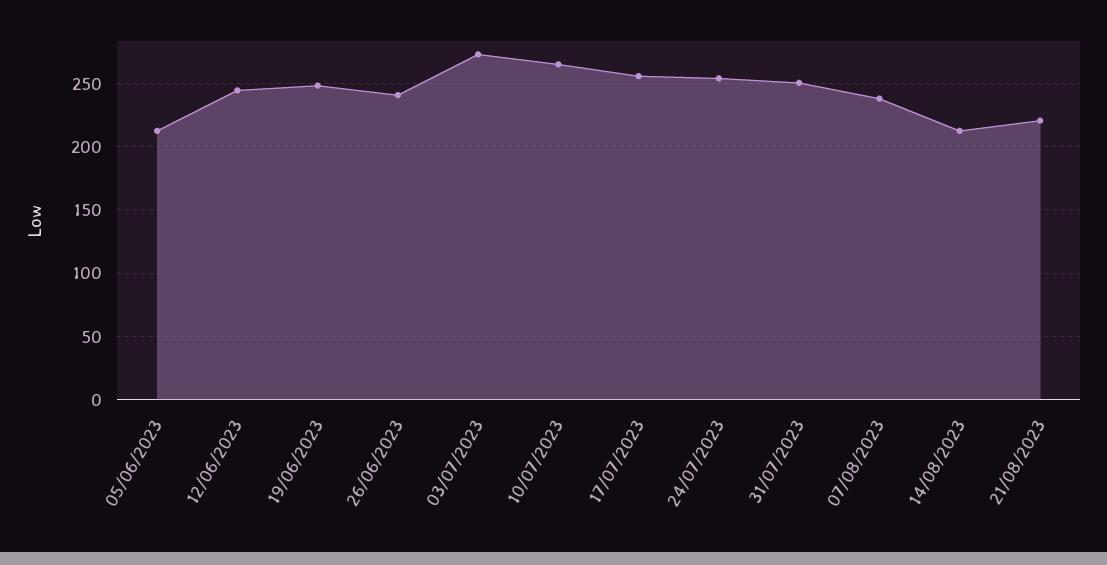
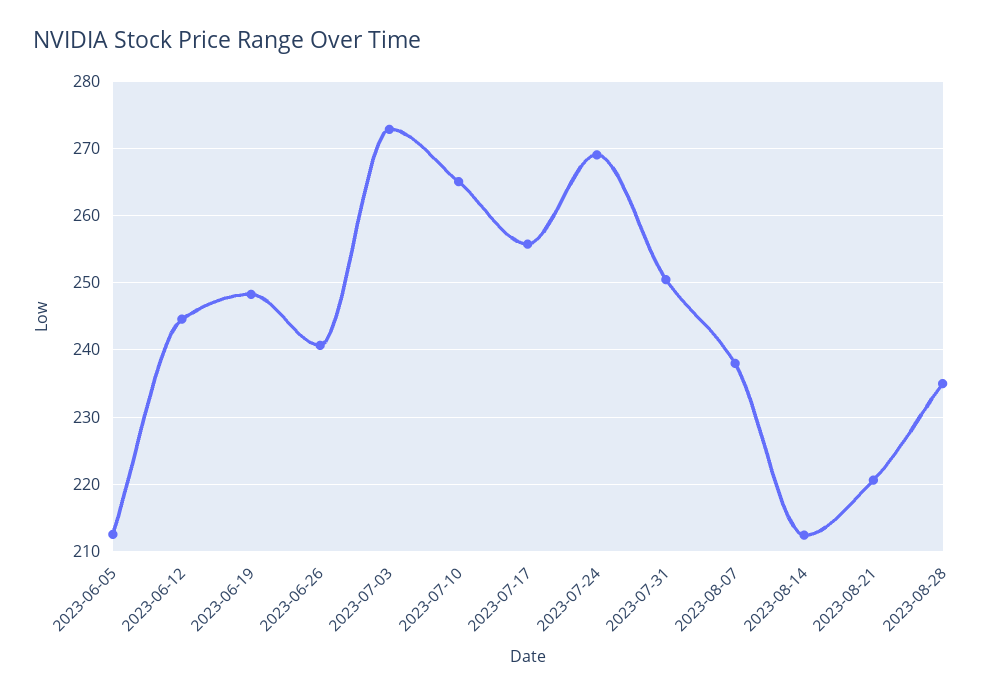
24/07/2023: 255 -> 269
2023-08-28: none -> 235

